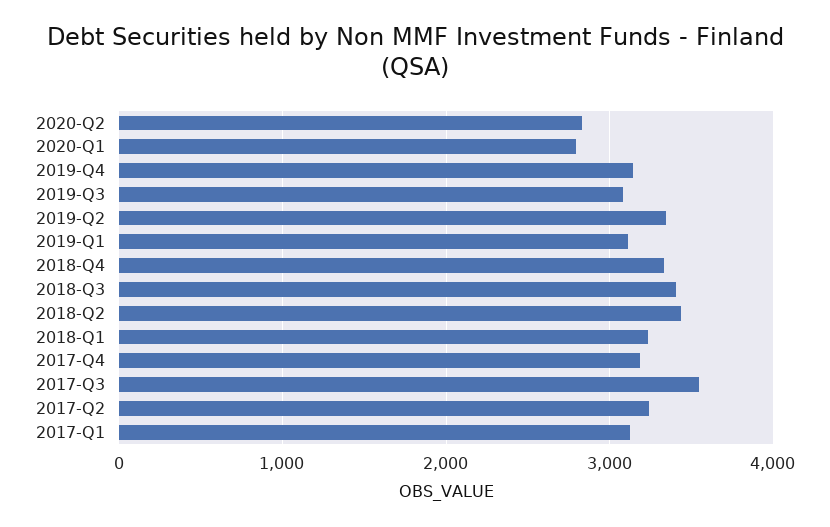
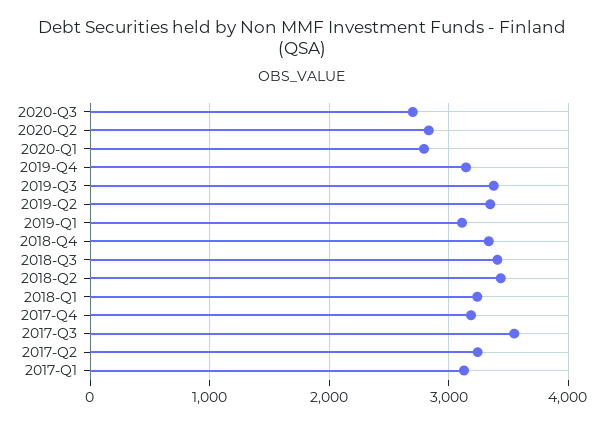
2019-Q3: 3100 -> 3400
2020-Q3: none -> 2700

